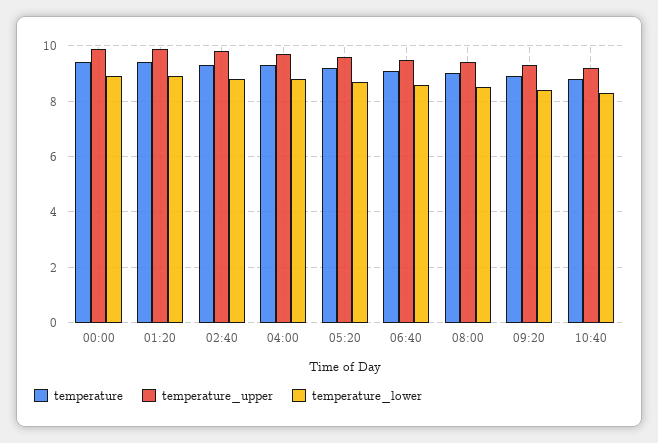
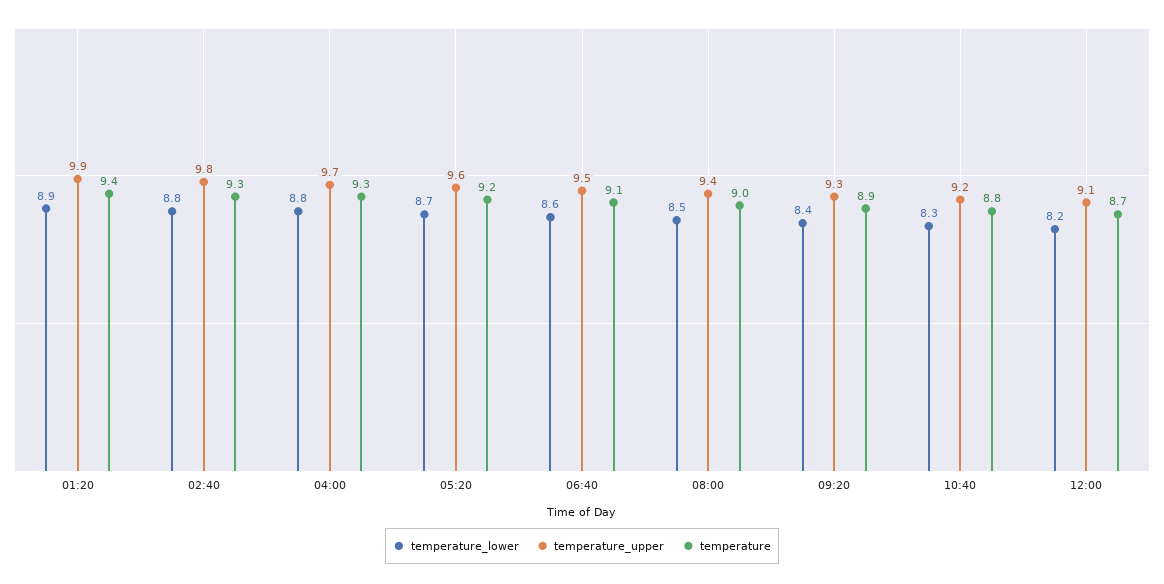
temperature, 00:00: 9.5 -> none
temperature_upper, 00:00: 10 -> none
temperature_lower, 00:00: 9 -> none
temperature_lower, 12:00: none -> 8.2
temperature_upper, 12:00: none -> 9.1
temperature, 12:00: none -> 8.7

